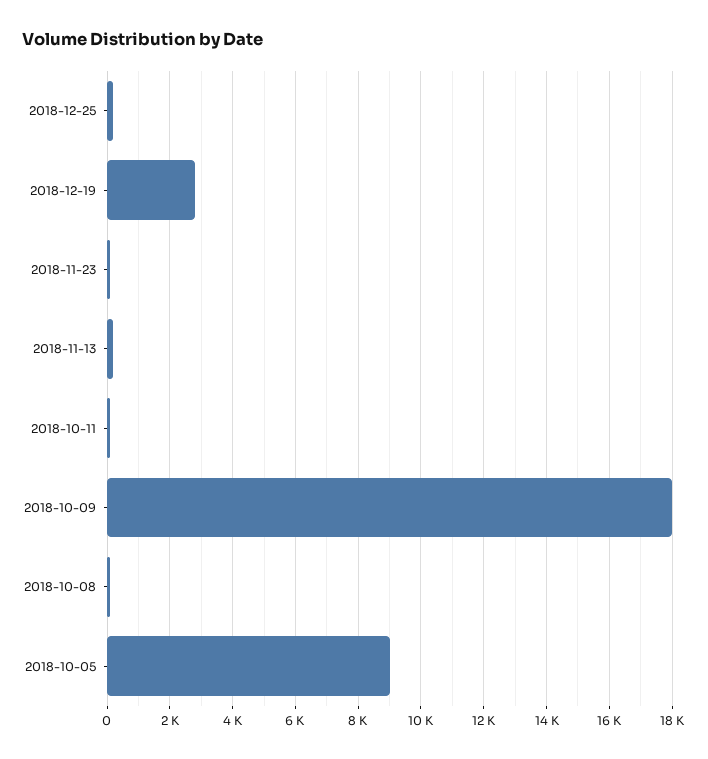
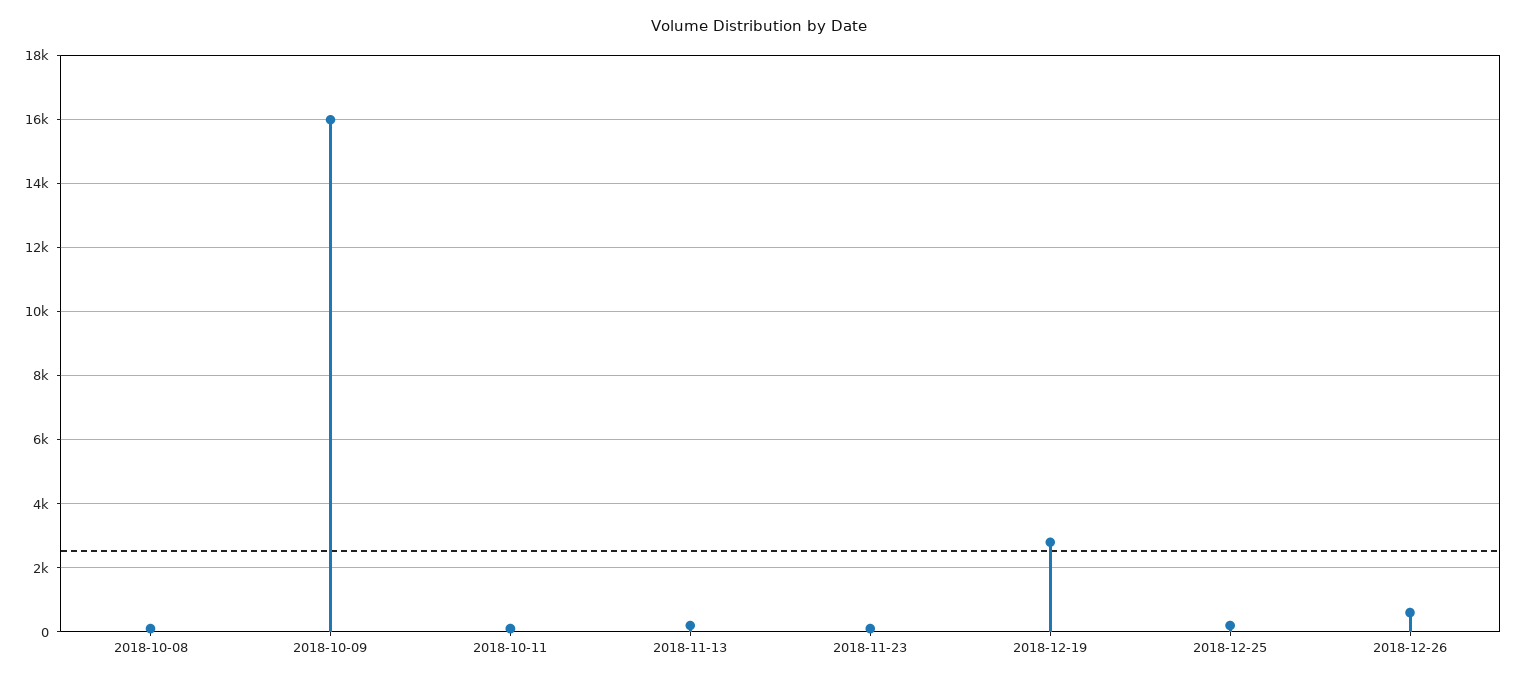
2018-10-09: 18000 -> 16000
2018-10-05: 9000 -> none
2018-12-26: none -> 600

